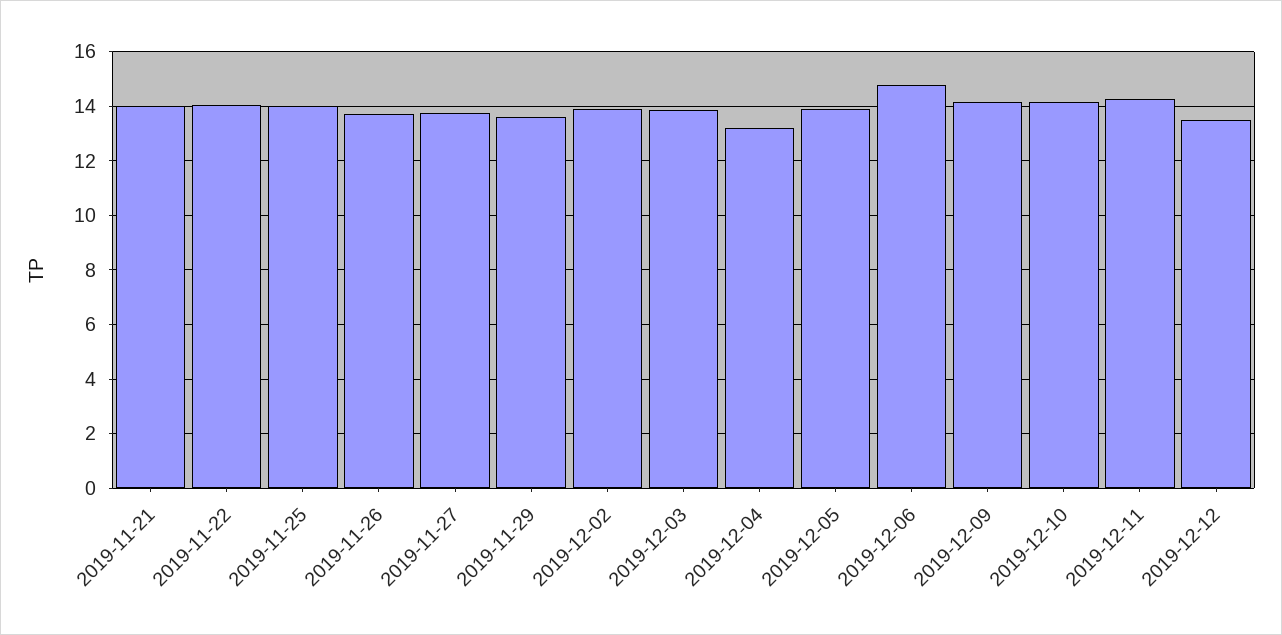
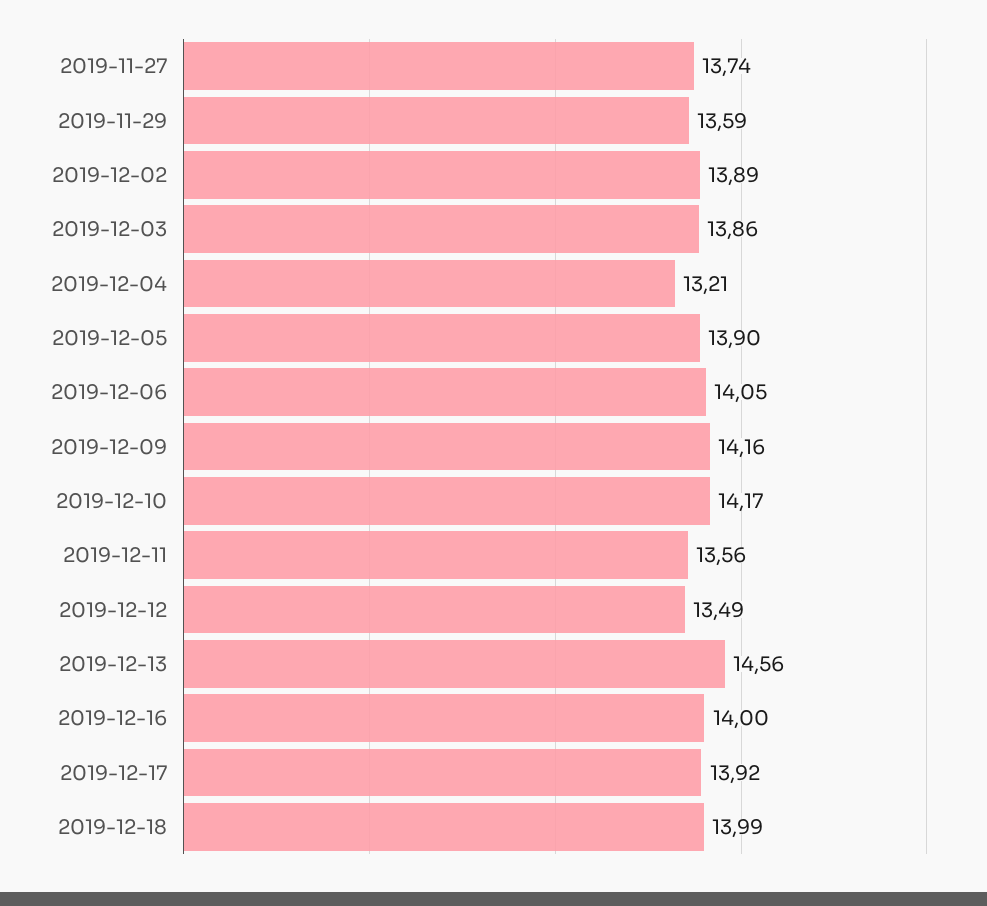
2019-11-21: 14 -> none
2019-11-22: 14 -> none
2019-11-25: 14 -> none
2019-11-26: 13.75 -> none
2019-12-06: 14.75 -> 14.05
2019-12-11: 14.25 -> 13.56
2019-12-13: none -> 14.56
2019-12-16: none -> 14
2019-12-17: none -> 13.92
2019-12-18: none -> 13.99

